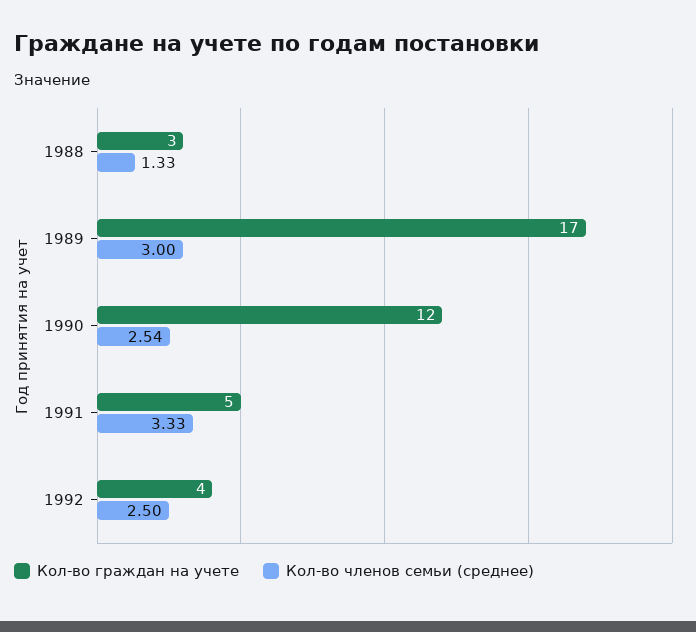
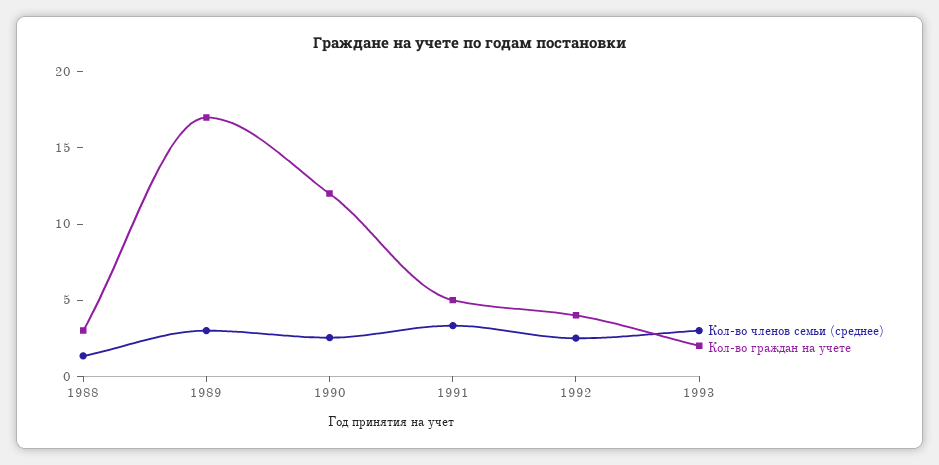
Кол-во членов семьи (среднее), 1993: none -> 3
Кол-во граждан на учете, 1993: none -> 2

